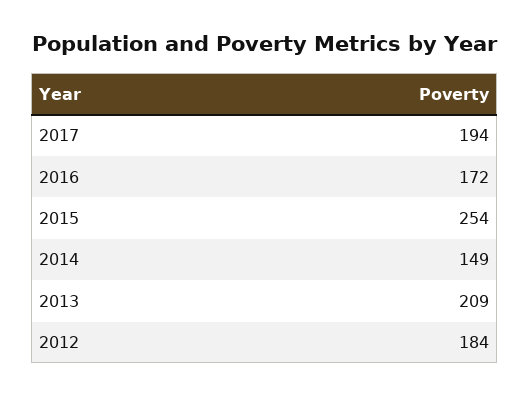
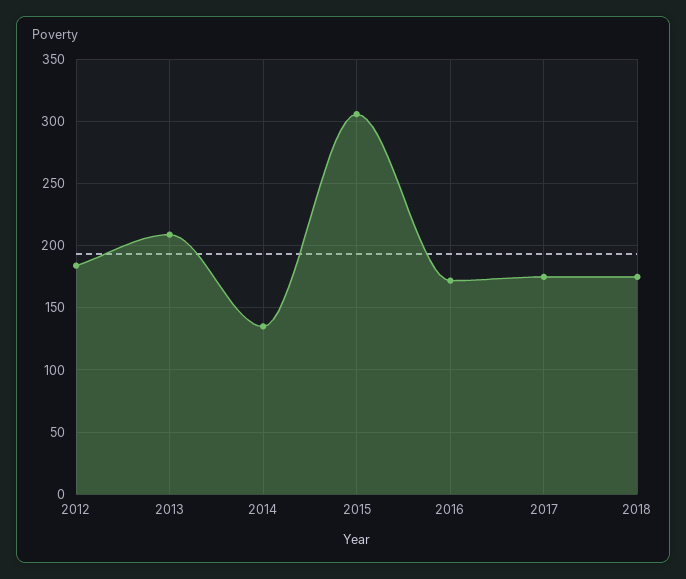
2017: 194 -> 175
2015: 254 -> 305
2014: 149 -> 135
2018: none -> 175

